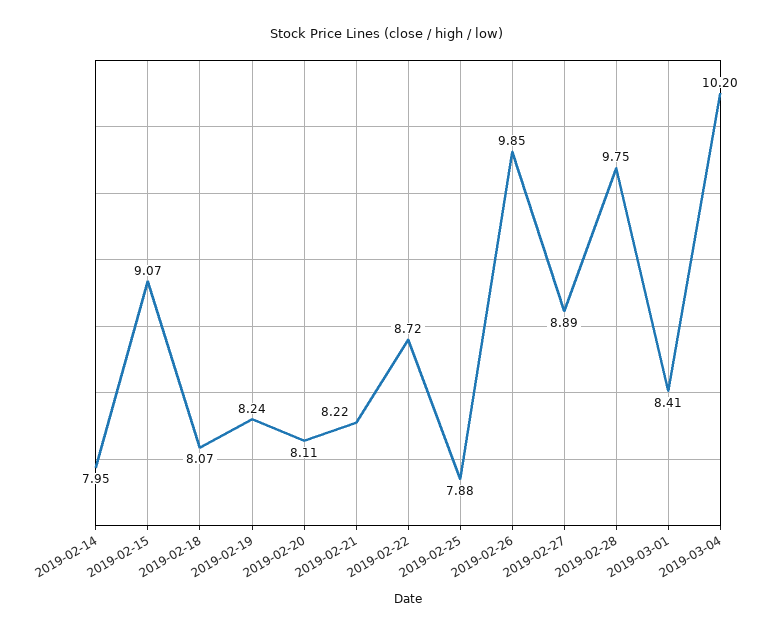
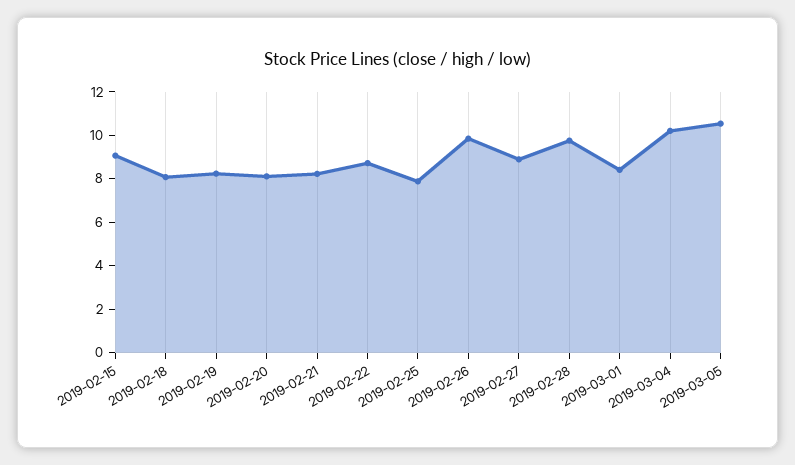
2019-02-14: 7.95 -> none
2019-03-05: none -> 10.5

